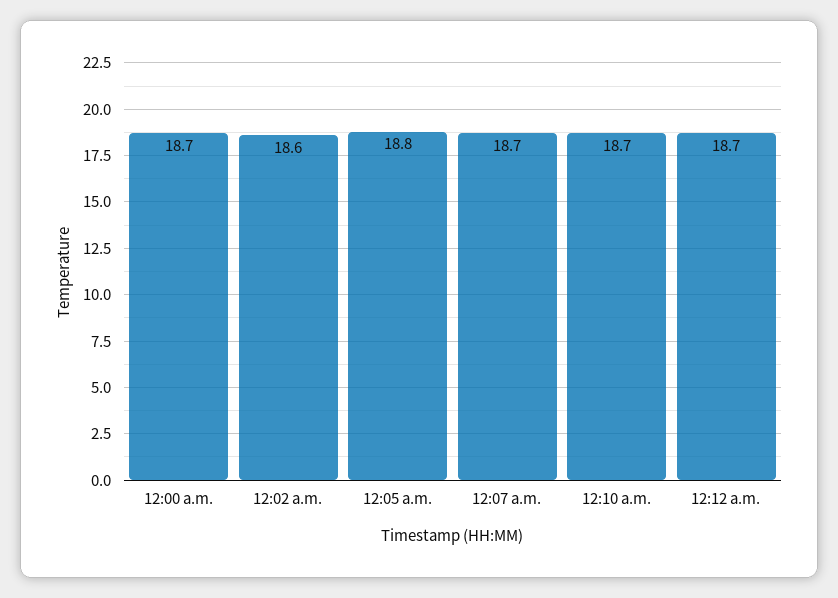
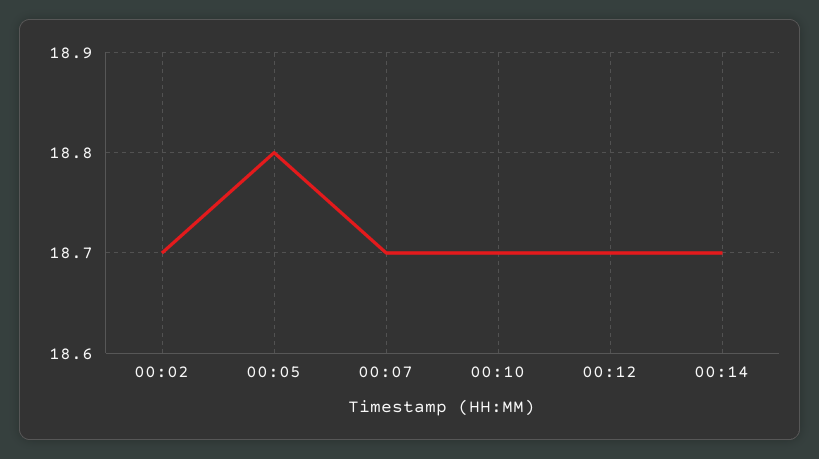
12:00 a.m.: 18.7 -> none
12:02 a.m.: 18.6 -> 18.7
00:14: none -> 18.7

